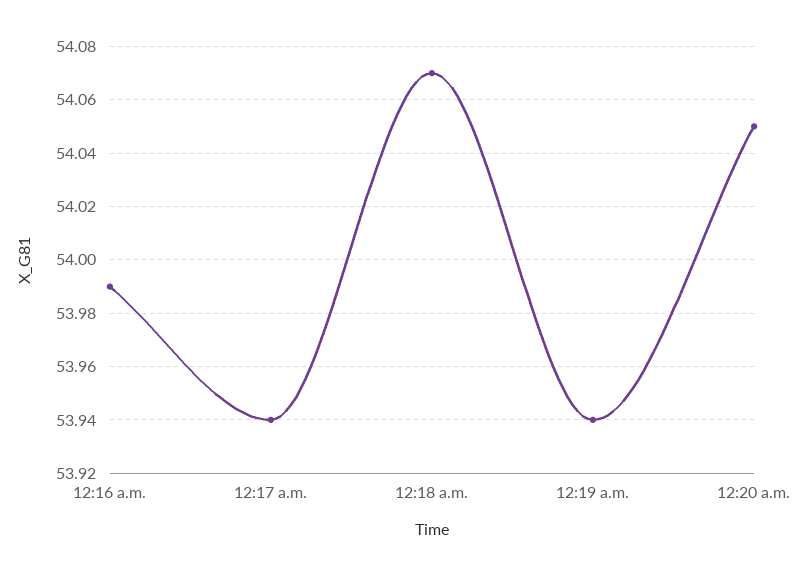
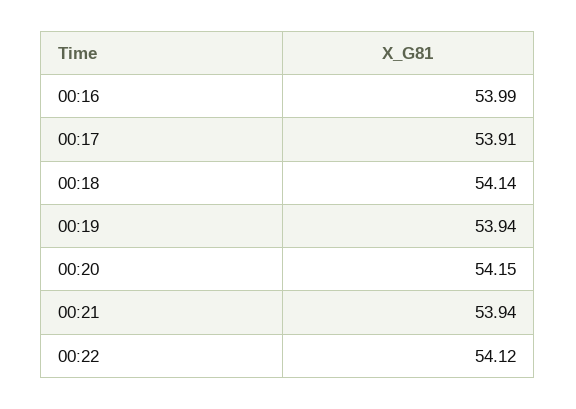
12:17 a.m.: 53.94 -> 53.91
12:18 a.m.: 54.07 -> 54.14
12:20 a.m.: 54.05 -> 54.15
00:21: none -> 53.94
00:22: none -> 54.12

